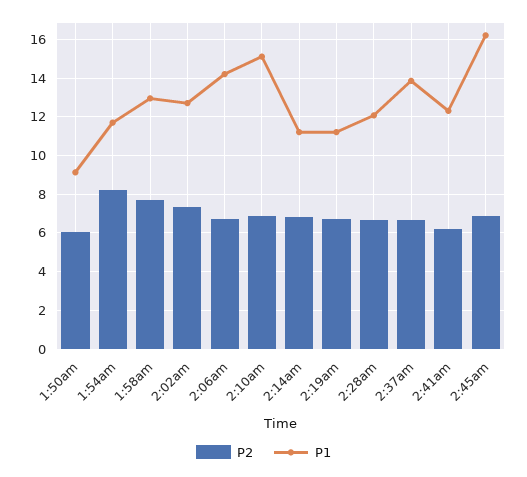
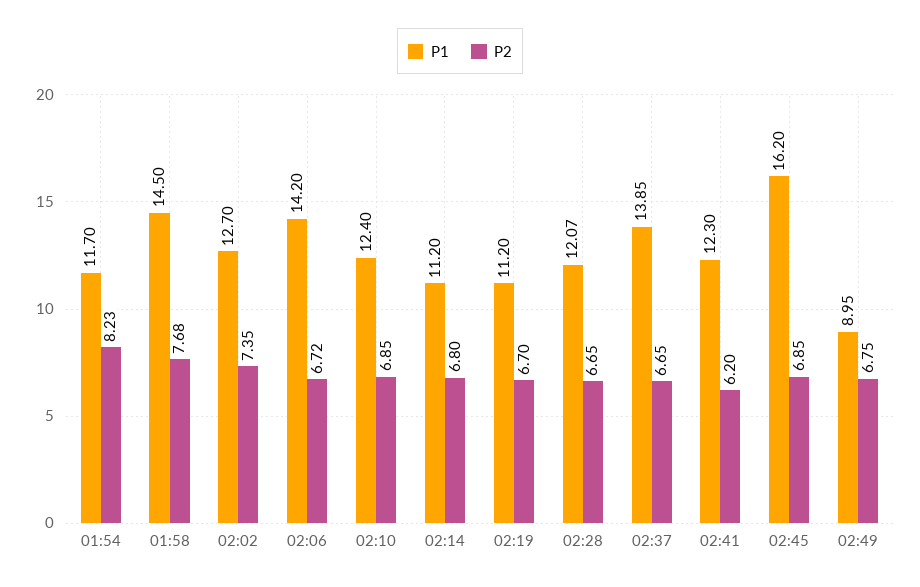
P2, 1:50am: 6 -> none
P1, 1:50am: 9 -> none
P1, 1:58am: 13 -> 14.5
P1, 2:10am: 15 -> 12.4
P1, 02:49: none -> 8.95
P2, 02:49: none -> 6.75

